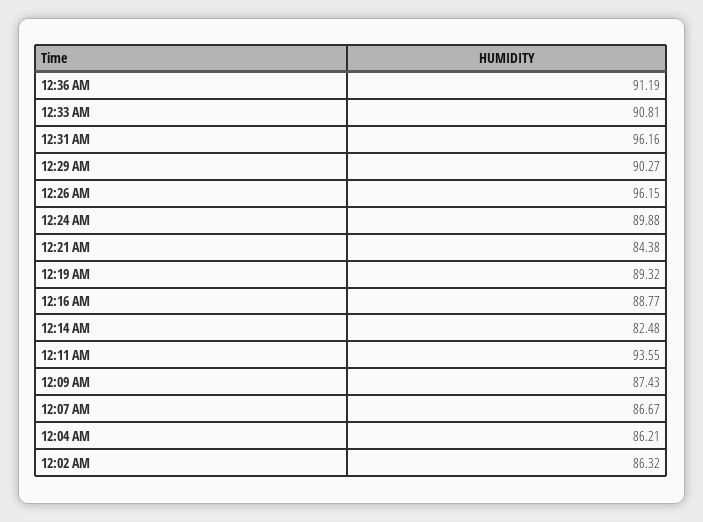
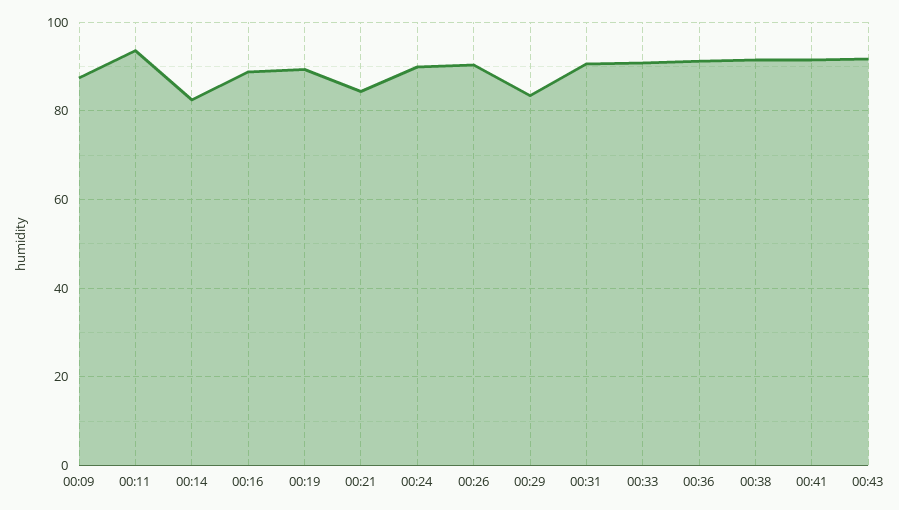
12:31 AM: 96.16 -> 90
12:29 AM: 90.27 -> 84
12:26 AM: 96.15 -> 90
12:07 AM: 86.67 -> none
12:04 AM: 86.21 -> none
12:02 AM: 86.32 -> none
00:38: none -> 92
00:41: none -> 92
00:43: none -> 92

